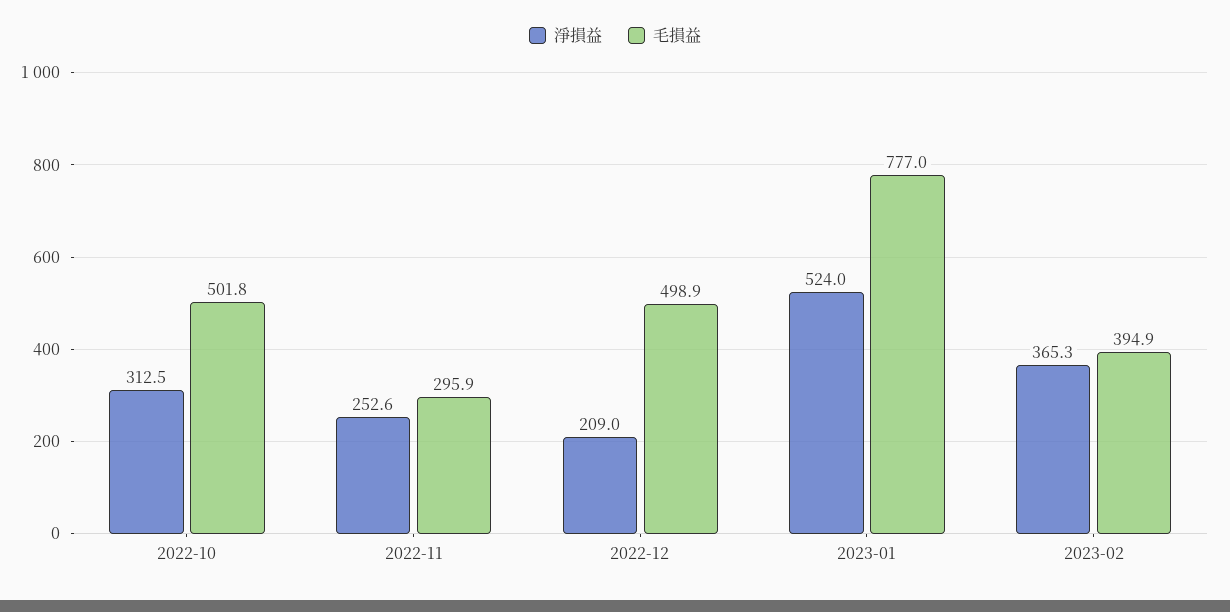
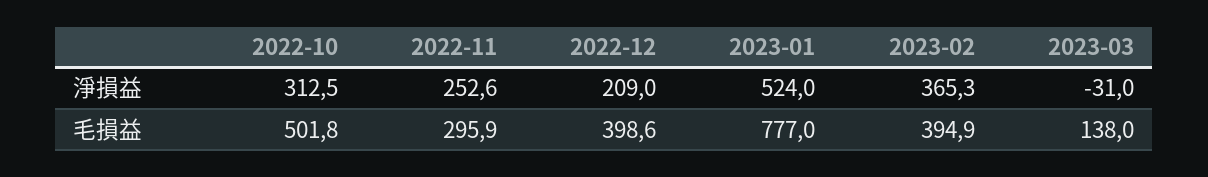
毛損益, 2022-12: 498.9 -> 398.6
淨損益, 2023-03: none -> -31
毛損益, 2023-03: none -> 138

